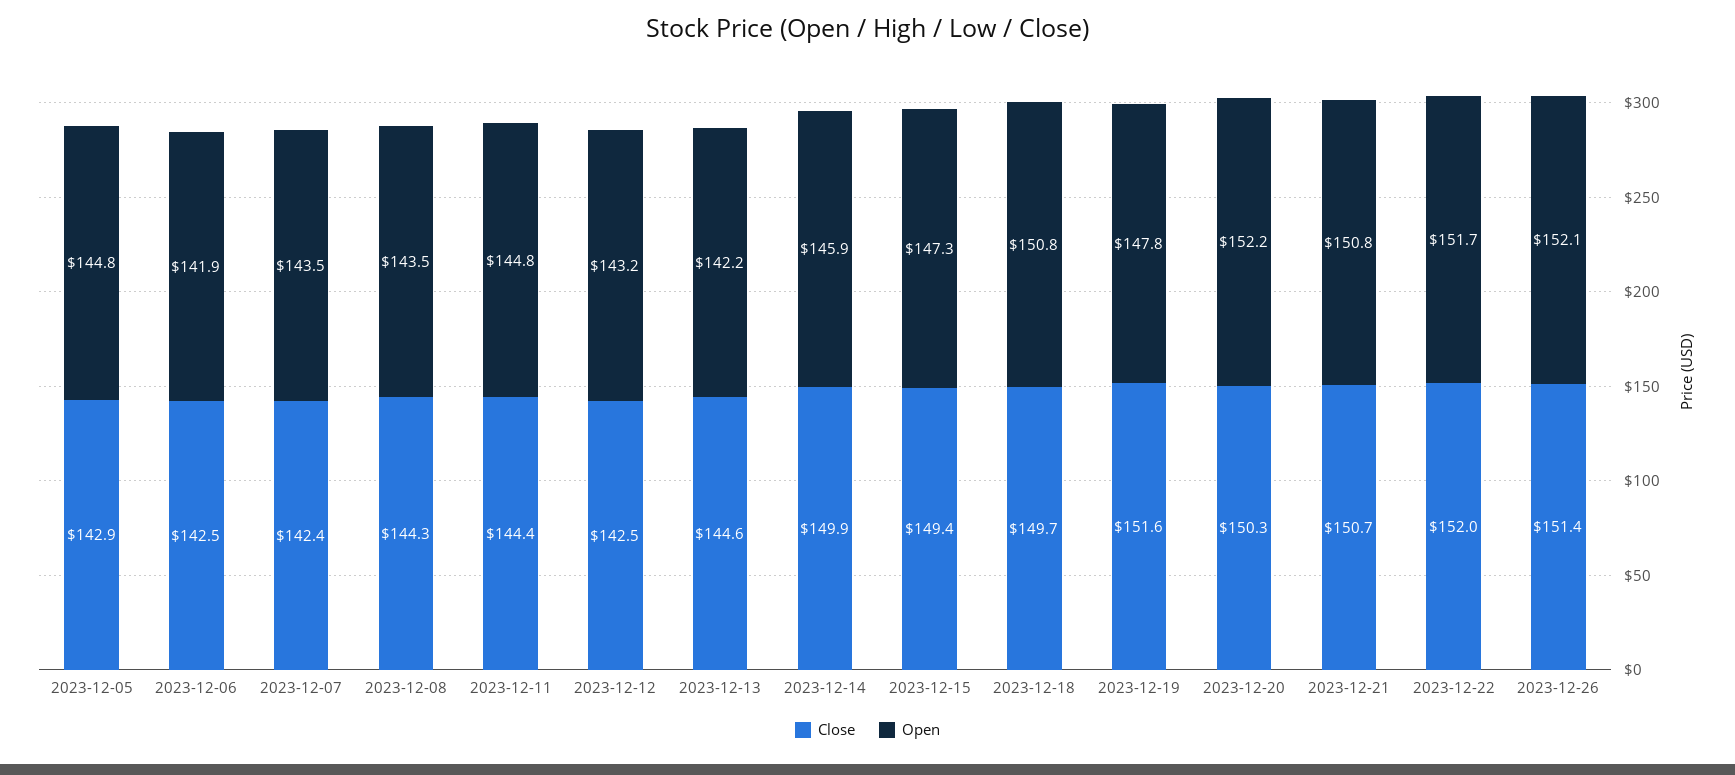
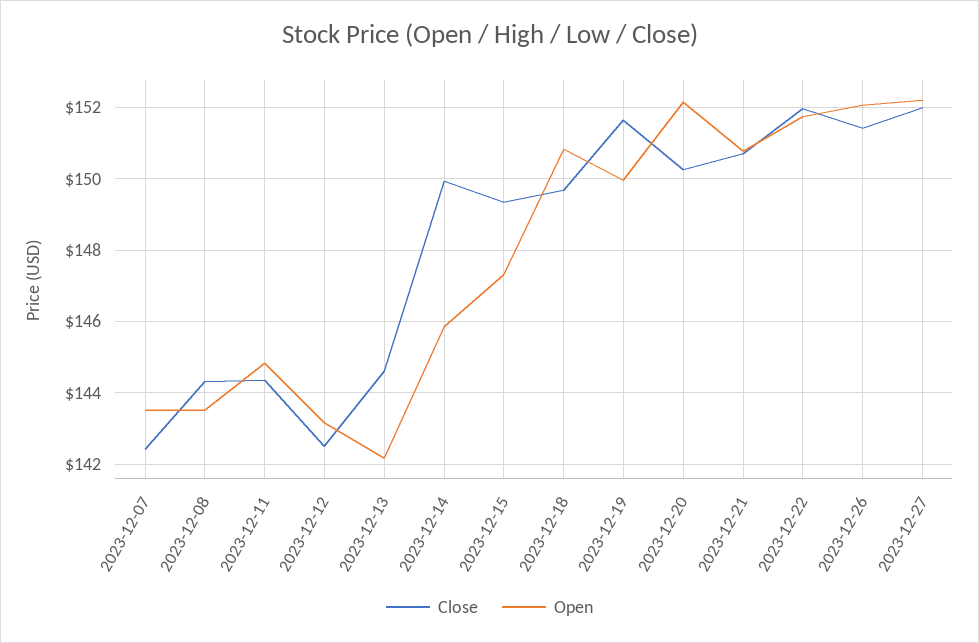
Close, 2023-12-05: 142.9 -> none
Open, 2023-12-05: 144.8 -> none
Close, 2023-12-06: 142.5 -> none
Open, 2023-12-06: 141.9 -> none
Open, 2023-12-19: 147.8 -> 150
Close, 2023-12-27: none -> 152
Open, 2023-12-27: none -> 152.2

